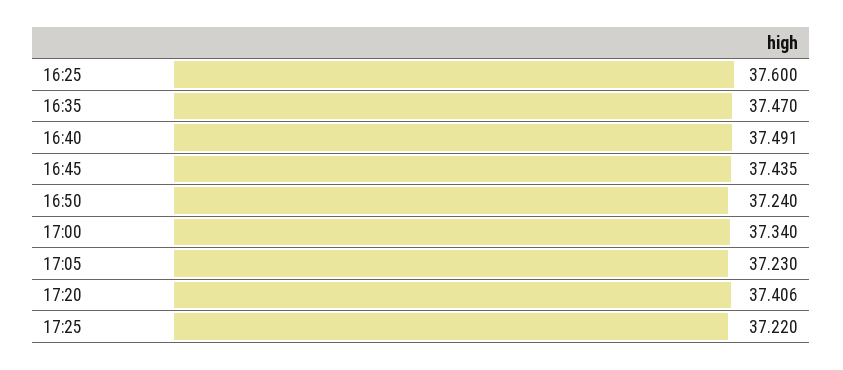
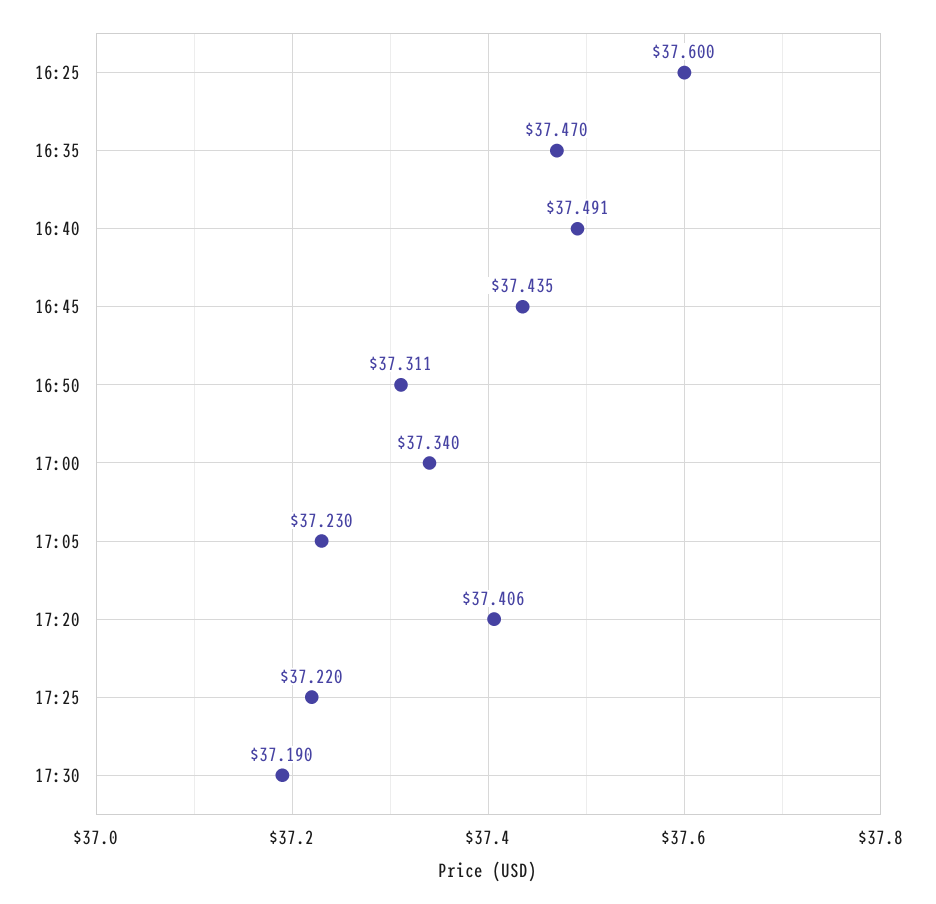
16:50: 37.24 -> 37.311
17:30: none -> 37.19

